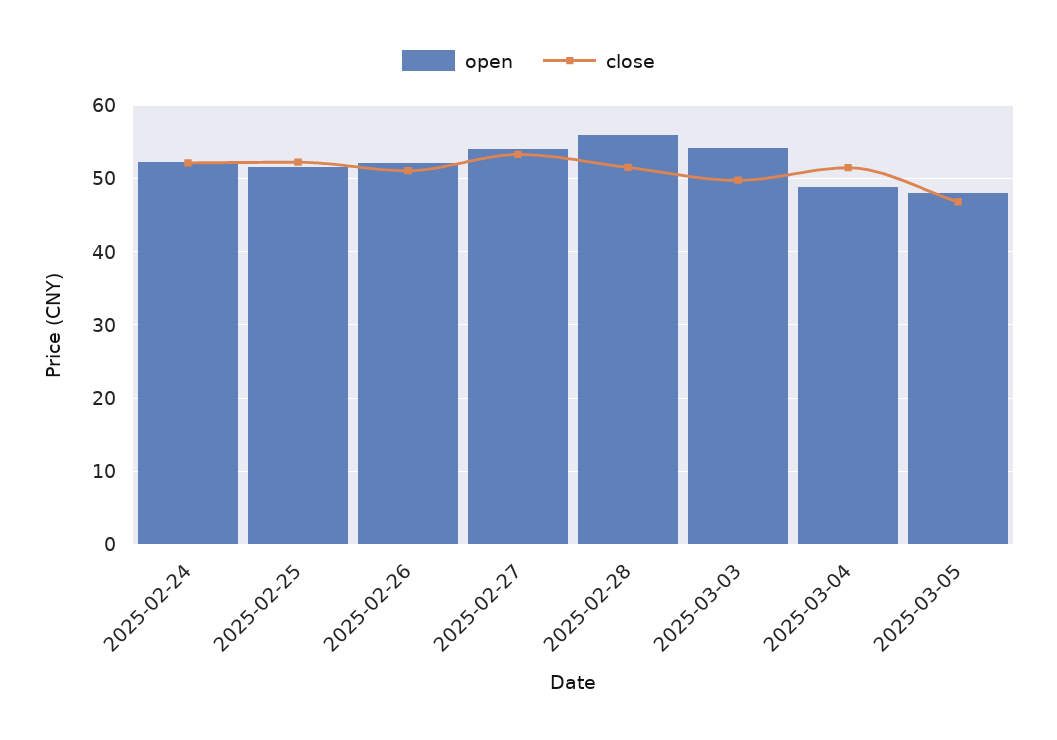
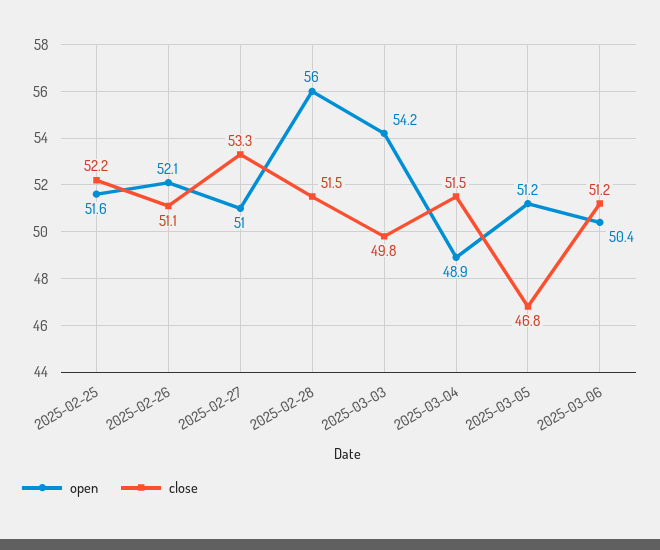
open, 2025-02-24: 52 -> none
close, 2025-02-24: 52 -> none
open, 2025-02-27: 54 -> 51
open, 2025-03-05: 48 -> 51.2
open, 2025-03-06: none -> 50.4
close, 2025-03-06: none -> 51.2

